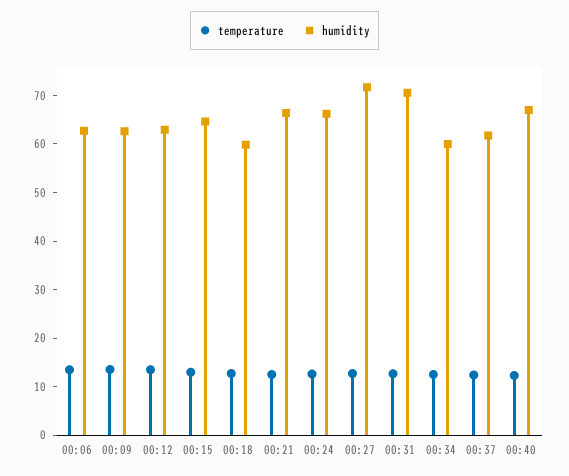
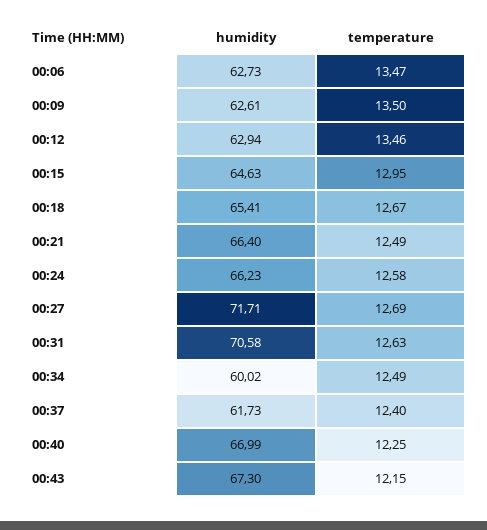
humidity, 00:18: 60 -> 65.41
humidity, 00:43: none -> 67.3
temperature, 00:43: none -> 12.15

